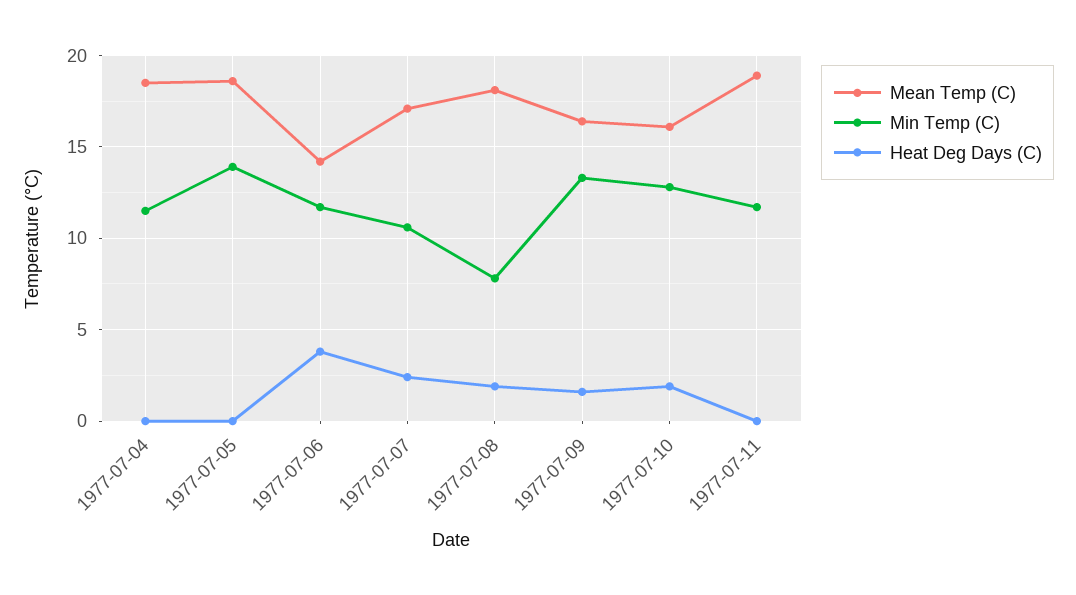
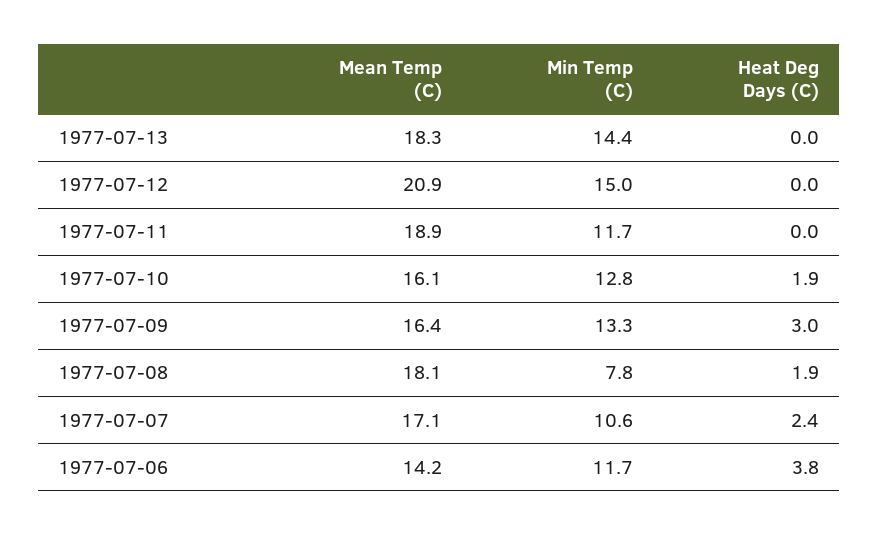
Mean Temp (C), 1977-07-04: 18.5 -> none
Min Temp (C), 1977-07-04: 11.5 -> none
Heat Deg Days (C), 1977-07-04: 0 -> none
Mean Temp (C), 1977-07-05: 18.5 -> none
Min Temp (C), 1977-07-05: 14 -> none
Heat Deg Days (C), 1977-07-05: 0 -> none
Heat Deg Days (C), 1977-07-09: 1.5 -> 3
Mean Temp (C), 1977-07-13: none -> 18.3
Min Temp (C), 1977-07-13: none -> 14.4
Heat Deg Days (C), 1977-07-13: none -> 0
Mean Temp (C), 1977-07-12: none -> 20.9
Min Temp (C), 1977-07-12: none -> 15
Heat Deg Days (C), 1977-07-12: none -> 0

